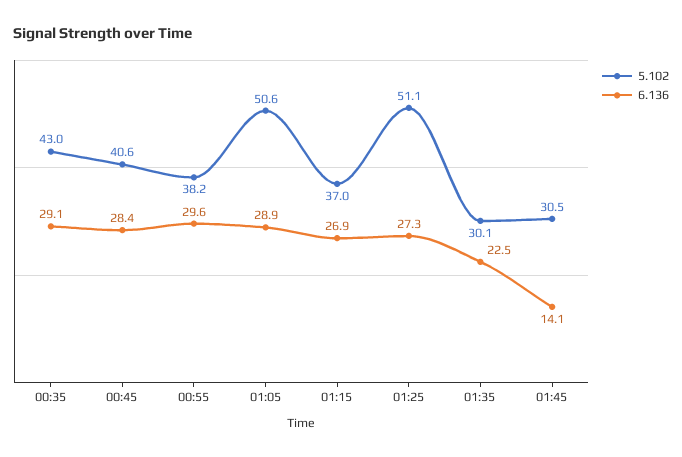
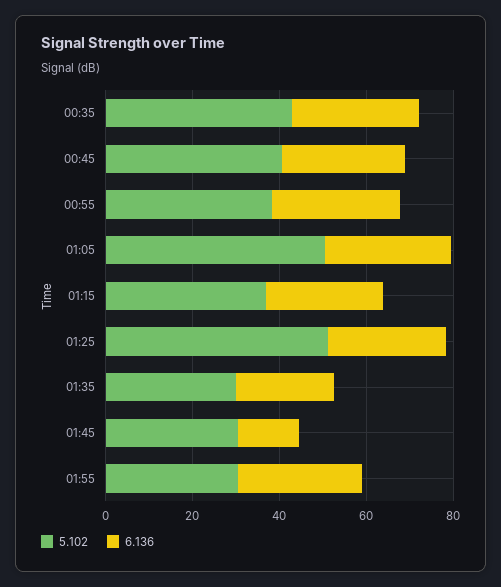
5.102, 01:55: none -> 30
6.136, 01:55: none -> 30

